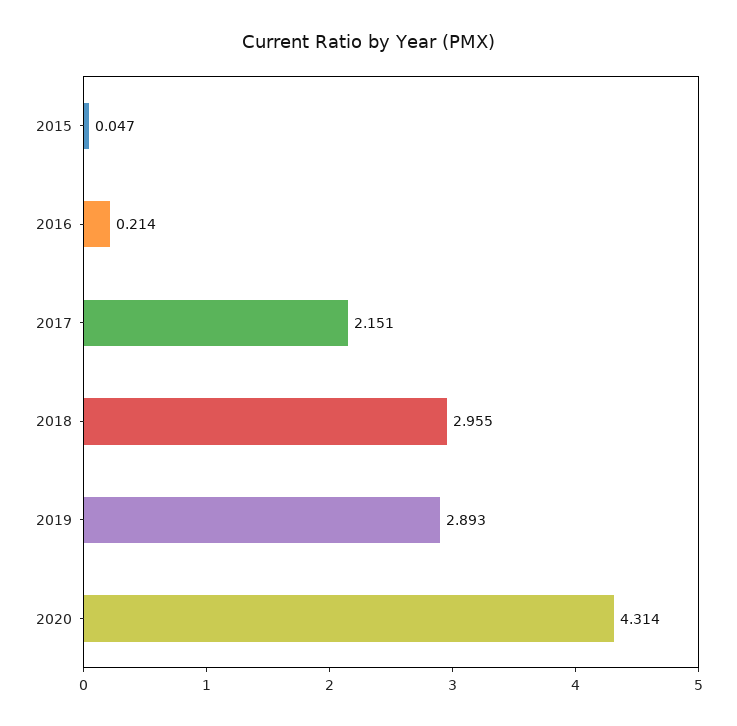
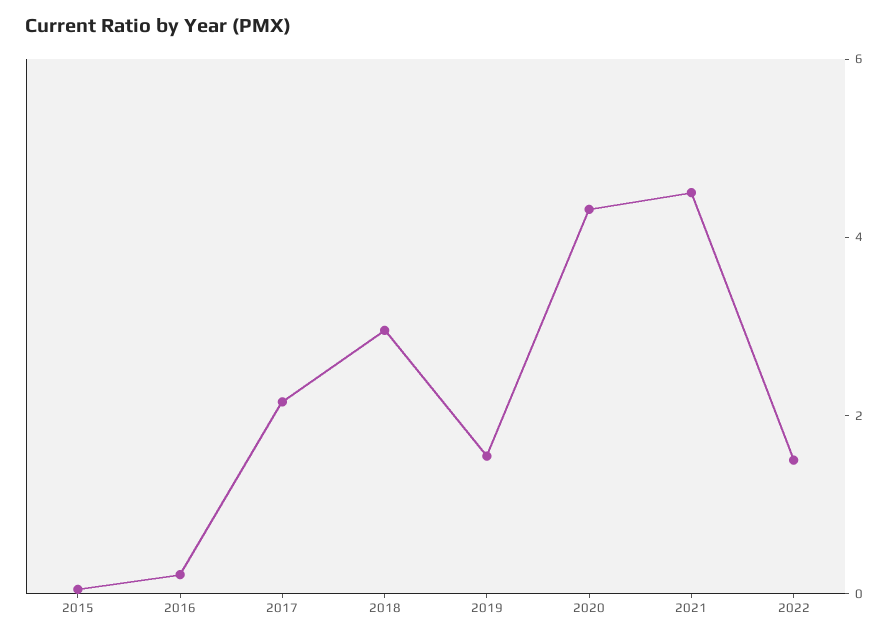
2019: 2.893 -> 1.5
2021: none -> 4.5
2022: none -> 1.5

